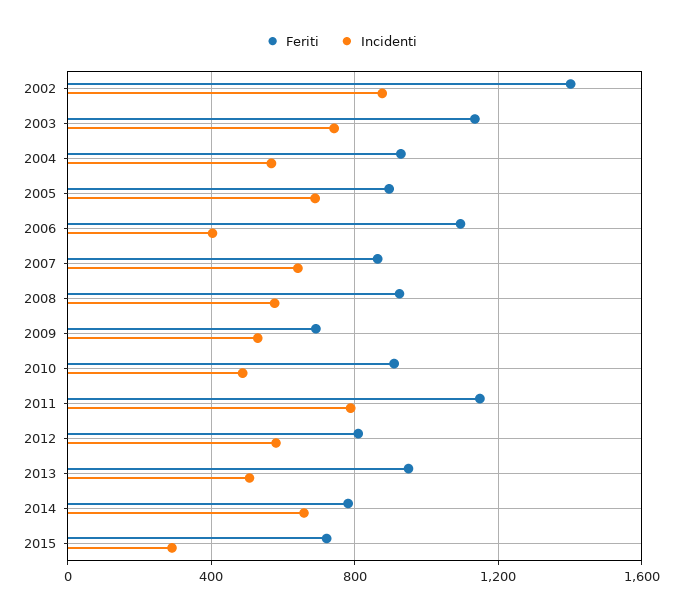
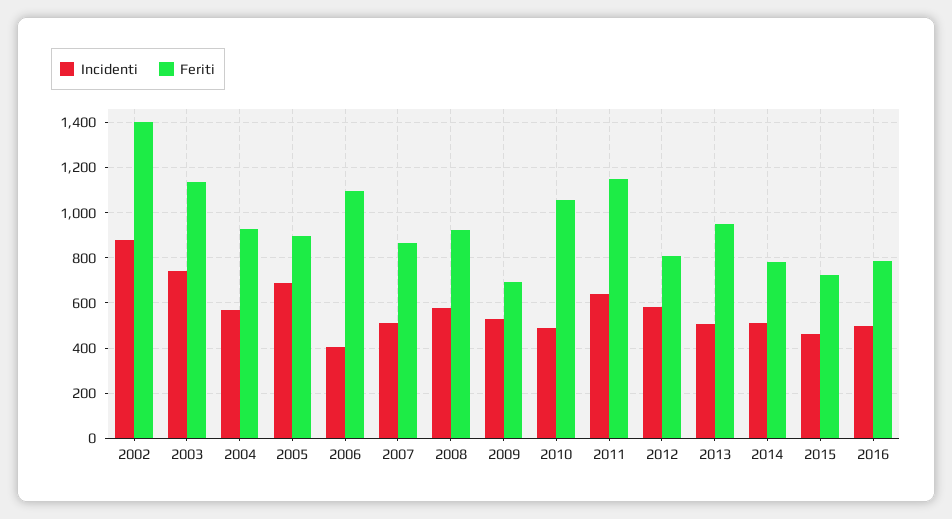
Incidenti, 2007: 650 -> 500
Feriti, 2010: 900 -> 1050
Incidenti, 2011: 800 -> 650
Incidenti, 2014: 650 -> 500
Incidenti, 2015: 300 -> 450
Incidenti, 2016: none -> 500
Feriti, 2016: none -> 800

